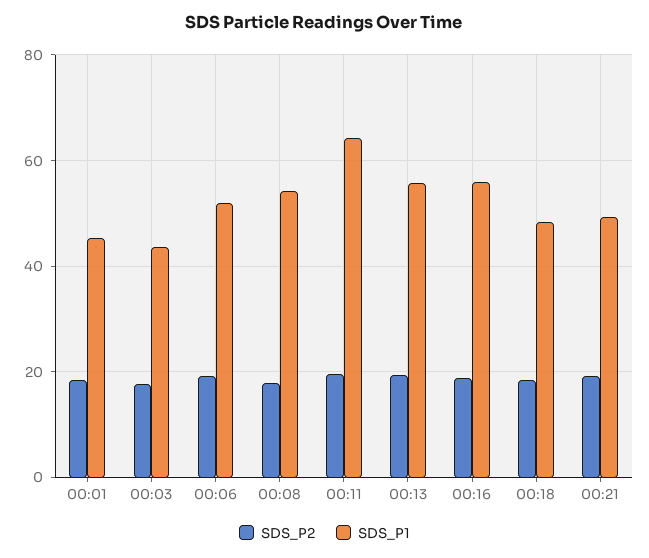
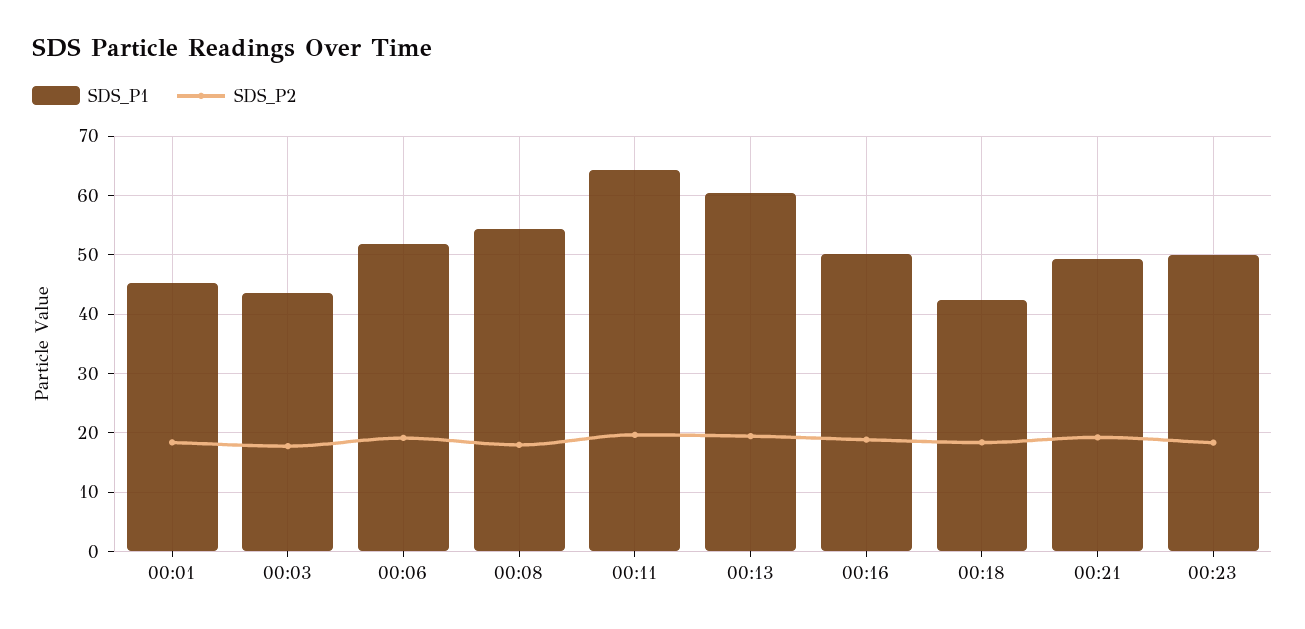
SDS_P1, 00:13: 56 -> 60
SDS_P1, 00:16: 56 -> 50
SDS_P1, 00:18: 48 -> 42
SDS_P1, 00:23: none -> 50
SDS_P2, 00:23: none -> 18

